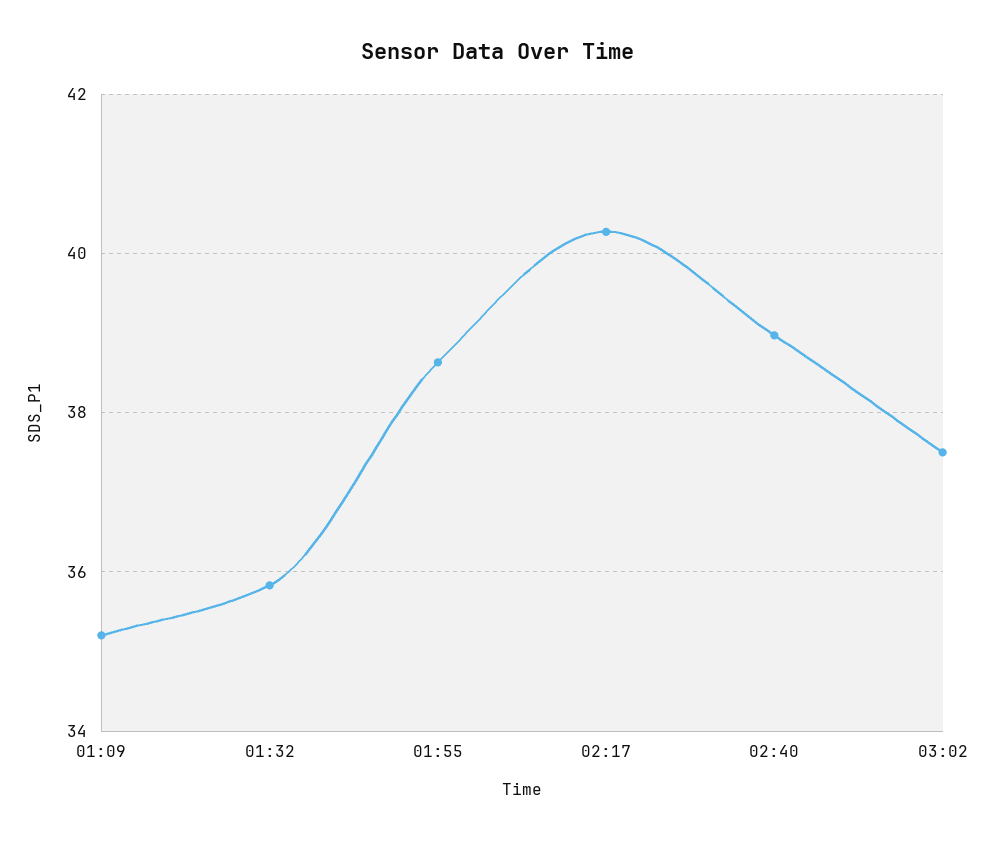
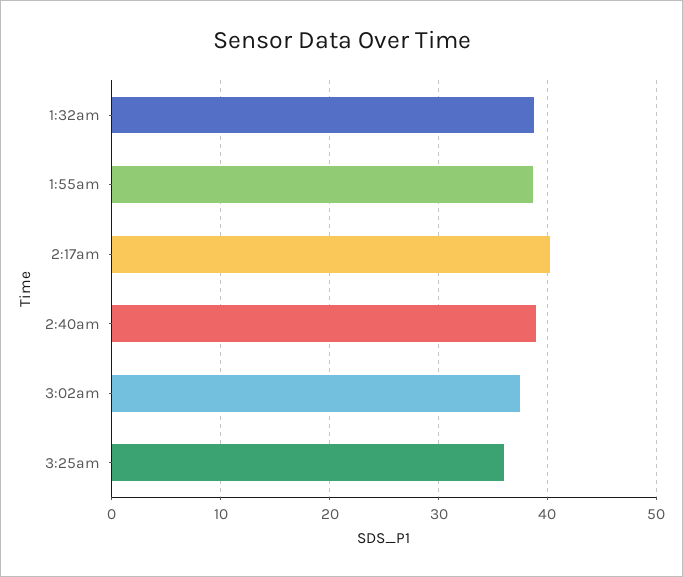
01:09: 35.2 -> none
01:32: 35.8 -> 39
3:25am: none -> 36

